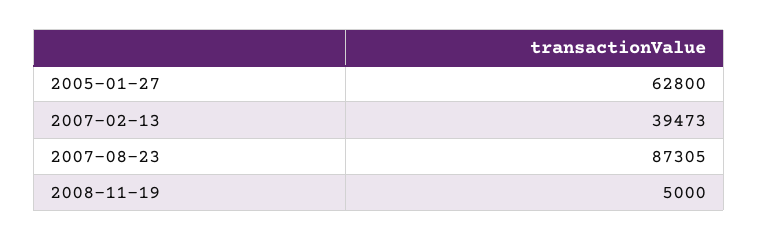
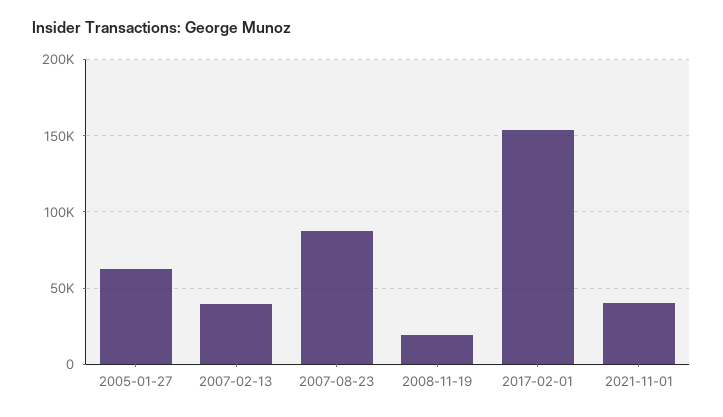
2008-11-19: 5000 -> 20000
2017-02-01: none -> 155000
2021-11-01: none -> 40000

